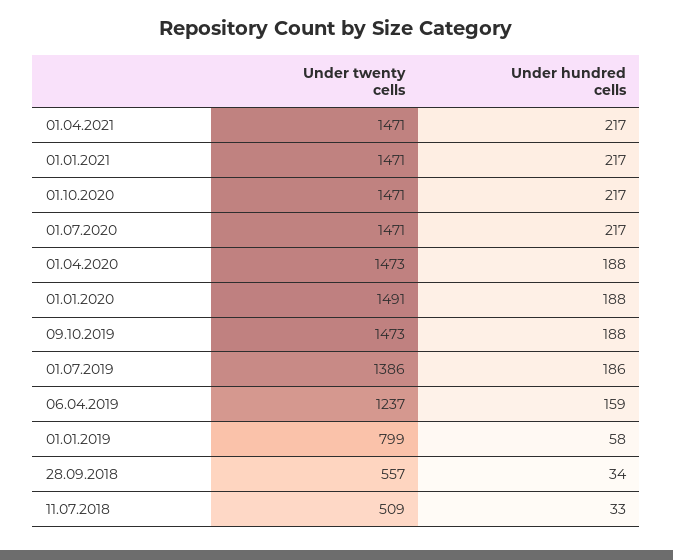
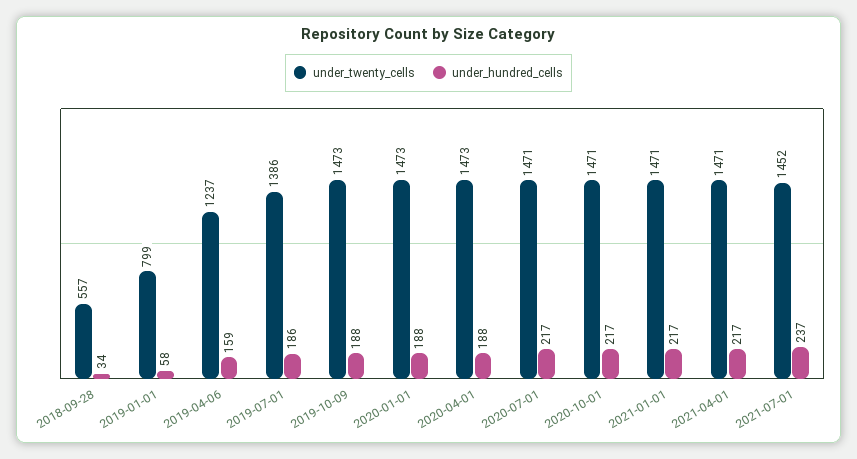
Under twenty cells, 01.01.2020: 1491 -> 1473
Under twenty cells, 11.07.2018: 509 -> none
Under hundred cells, 11.07.2018: 33 -> none
Under twenty cells, 2021-07-01: none -> 1452
Under hundred cells, 2021-07-01: none -> 237

